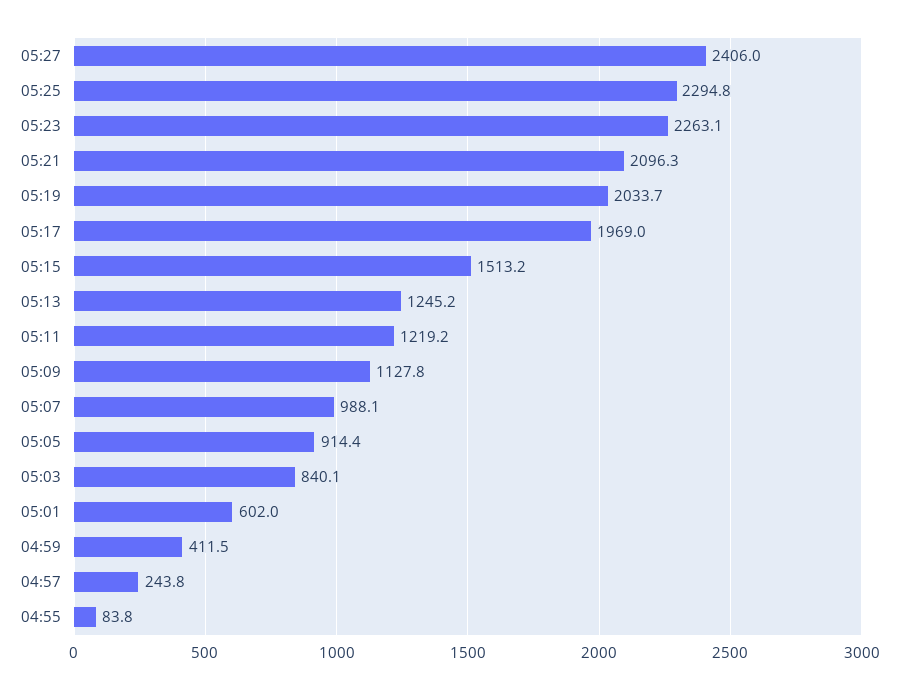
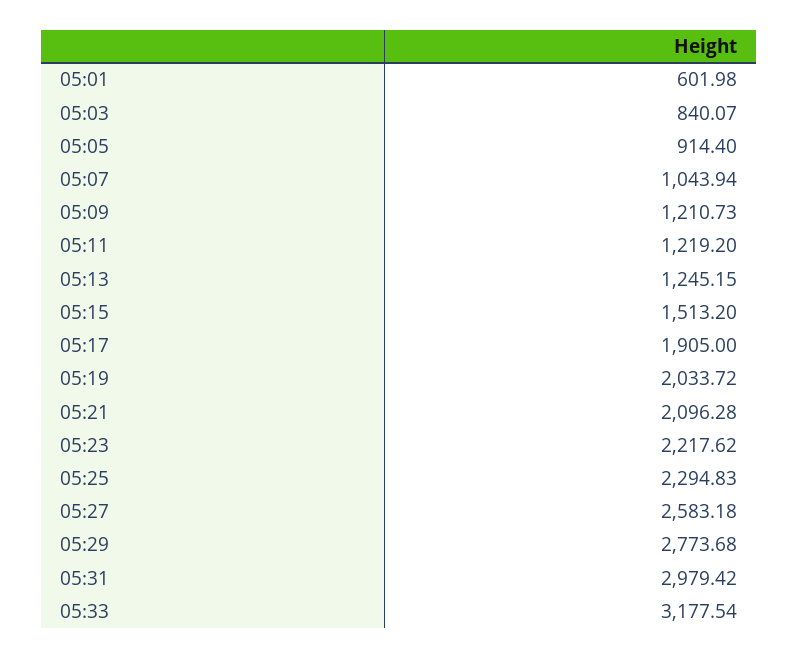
05:27: 2406 -> 2583.18
05:23: 2263.1 -> 2217.62
05:17: 1969 -> 1905
05:09: 1127.8 -> 1210.73
05:07: 988.1 -> 1043.94
04:59: 411.5 -> none
04:57: 243.8 -> none
04:55: 83.8 -> none
05:29: none -> 2773.68
05:31: none -> 2979.42
05:33: none -> 3177.54

